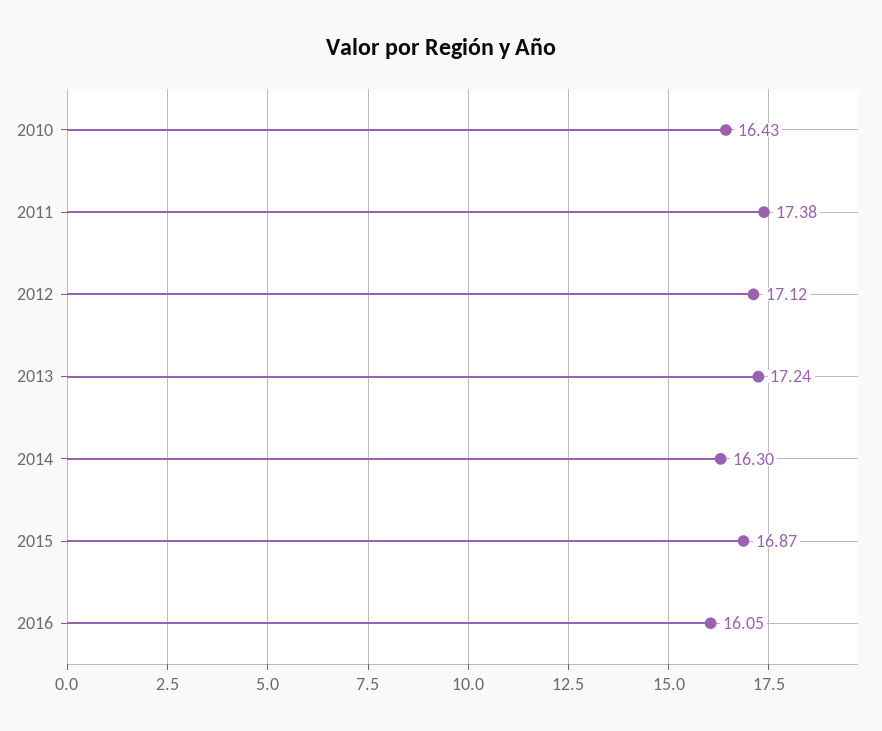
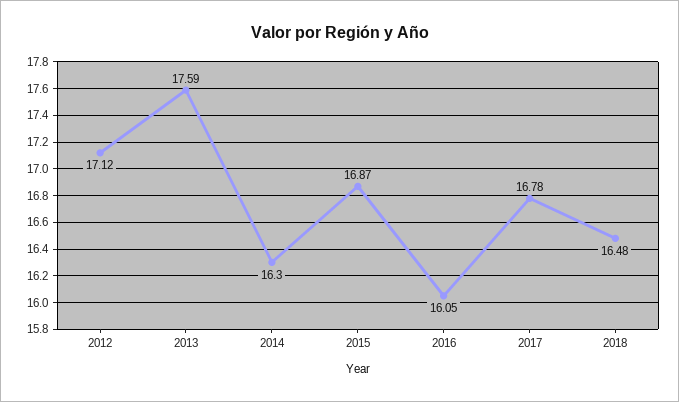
2010: 16.43 -> none
2011: 17.38 -> none
2013: 17.24 -> 17.59
2017: none -> 16.78
2018: none -> 16.48

